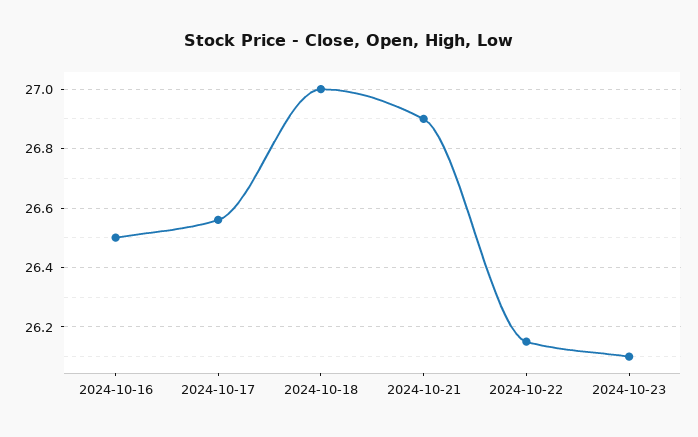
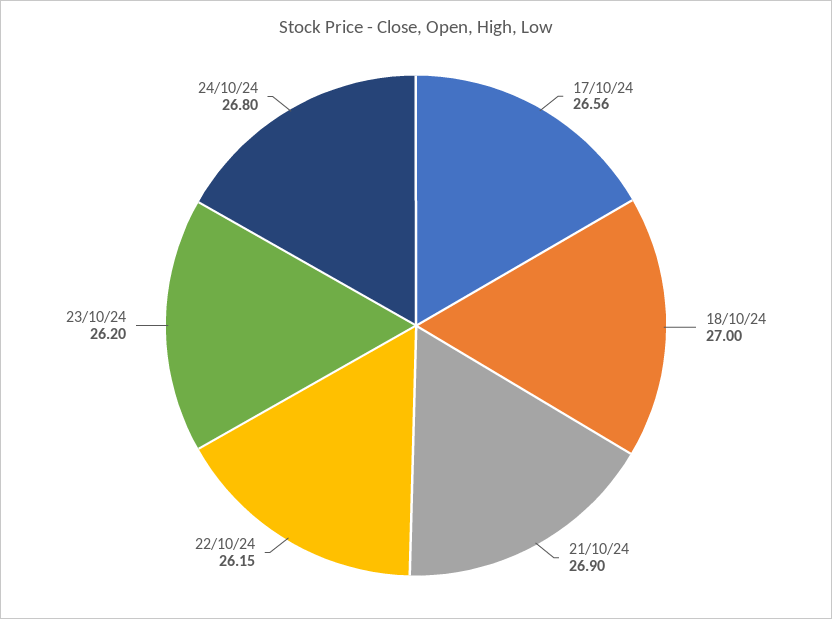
2024-10-16: 26.5 -> none
2024-10-23: 26.1 -> 26.2
24/10/24: none -> 26.8

